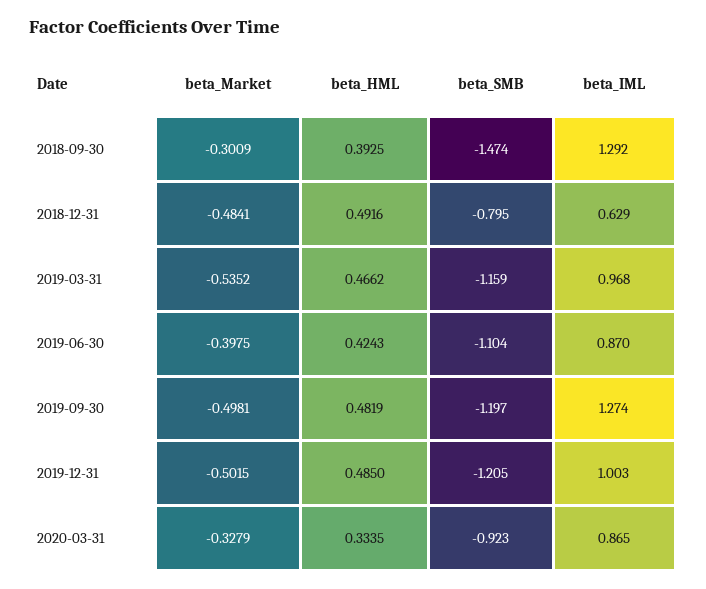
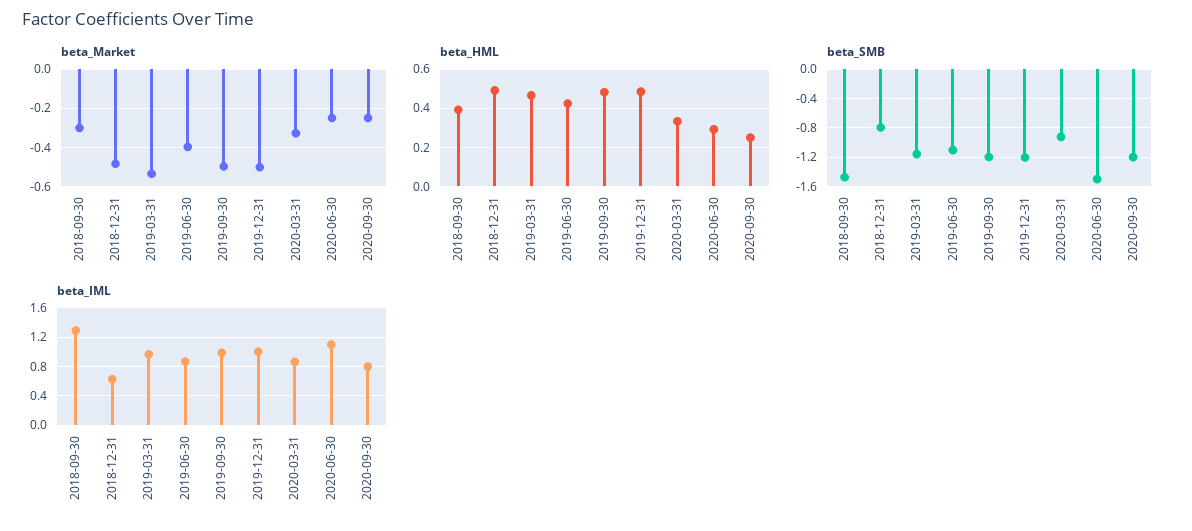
beta_IML, 2019-09-30: 1.274 -> 1
beta_Market, 2020-06-30: none -> -0.25
beta_Market, 2020-09-30: none -> -0.25
beta_HML, 2020-06-30: none -> 0.3
beta_HML, 2020-09-30: none -> 0.25
beta_SMB, 2020-06-30: none -> -1.5
beta_SMB, 2020-09-30: none -> -1.2
beta_IML, 2020-06-30: none -> 1.1
beta_IML, 2020-09-30: none -> 0.8

